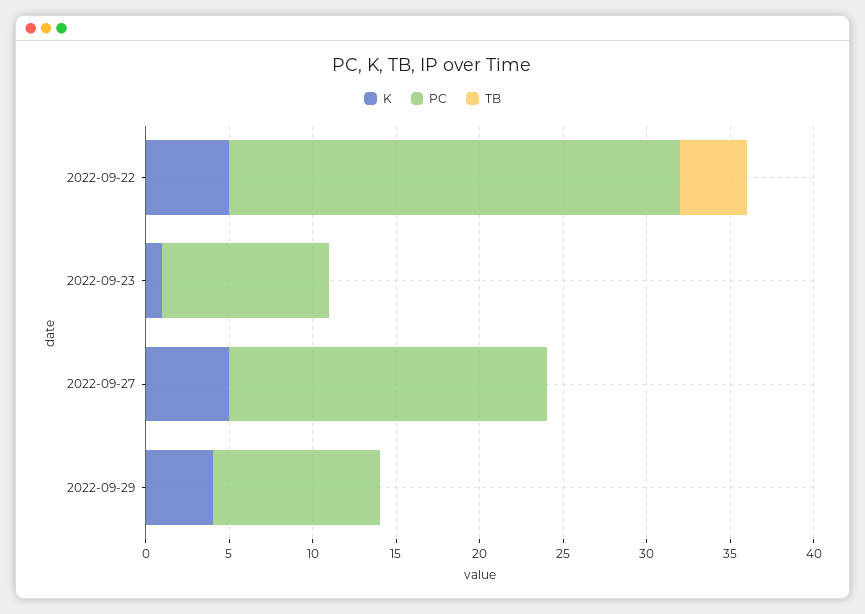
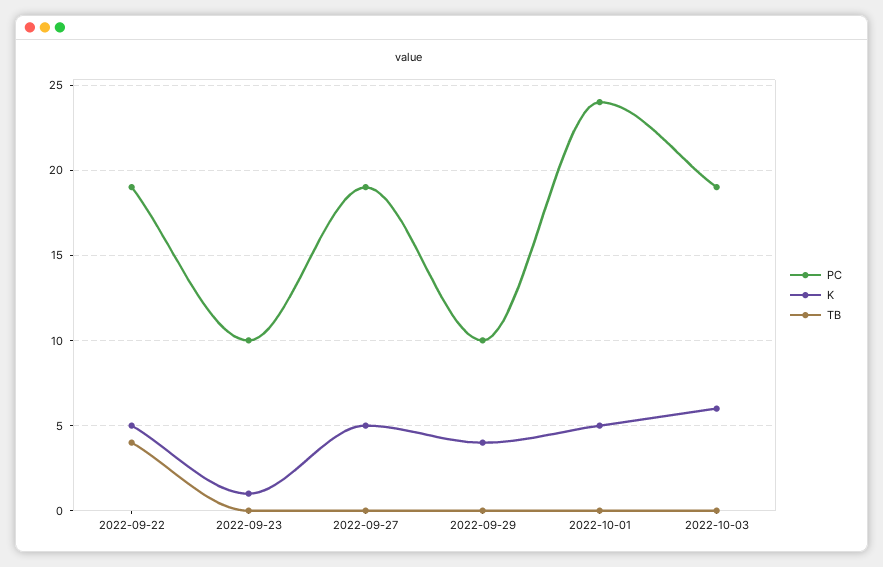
PC, 2022-09-22: 27 -> 19
PC, 2022-10-01: none -> 24
K, 2022-10-01: none -> 5
TB, 2022-10-01: none -> 0
PC, 2022-10-03: none -> 19
K, 2022-10-03: none -> 6
TB, 2022-10-03: none -> 0

